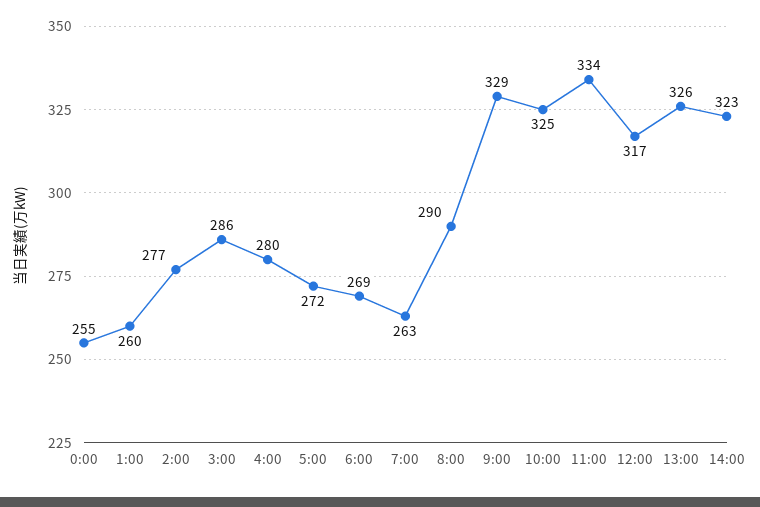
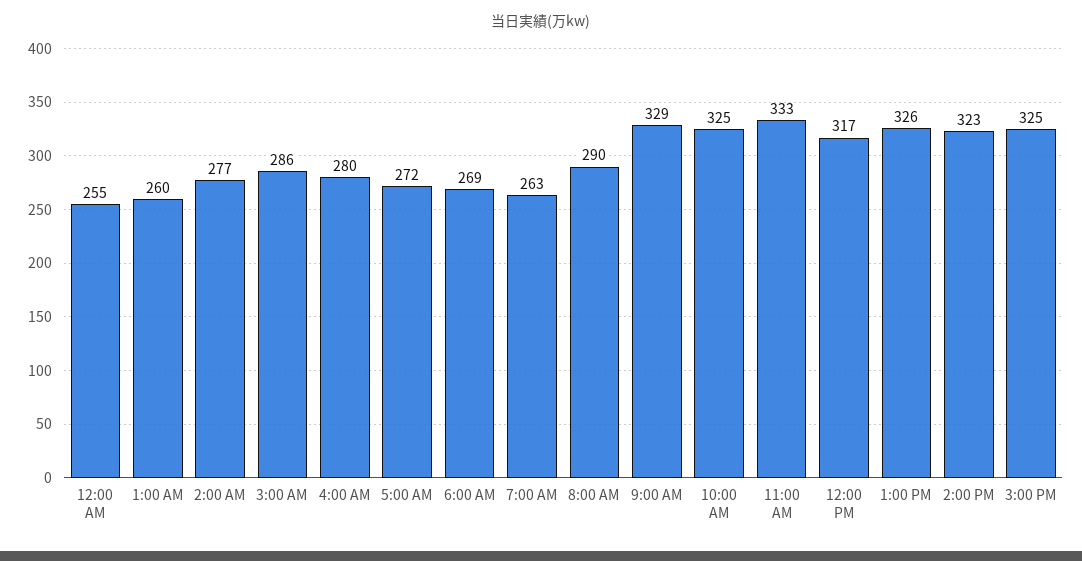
11:00: 334 -> 333
3:00 PM: none -> 325

